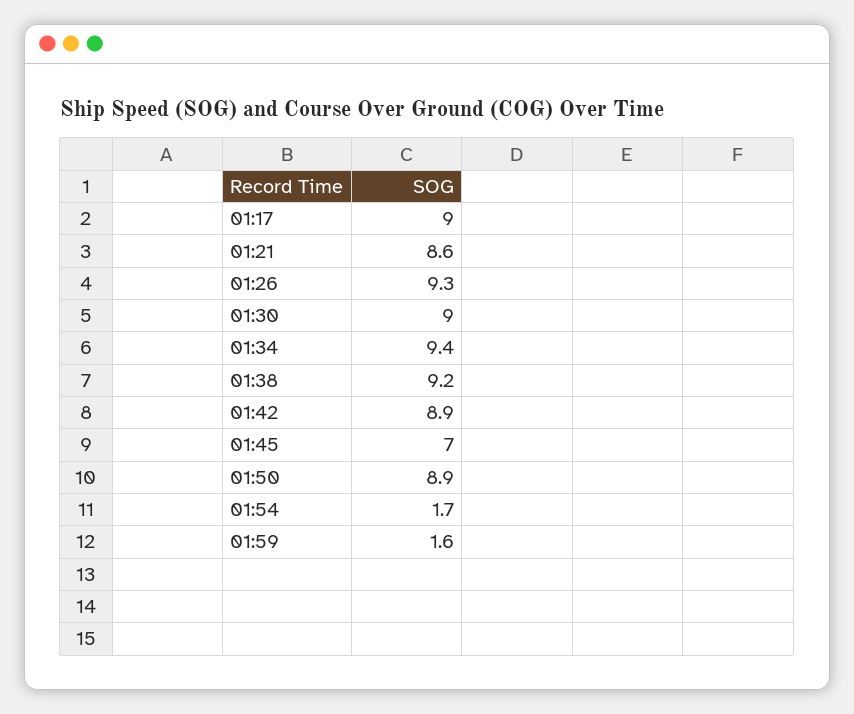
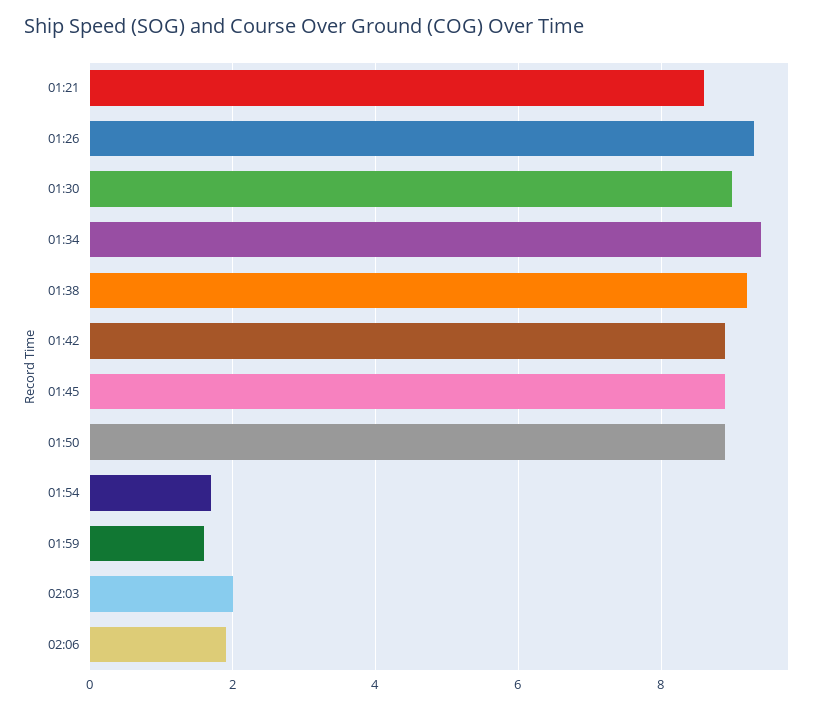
01:17: 9 -> none
01:45: 7 -> 9
02:03: none -> 2
02:06: none -> 2

